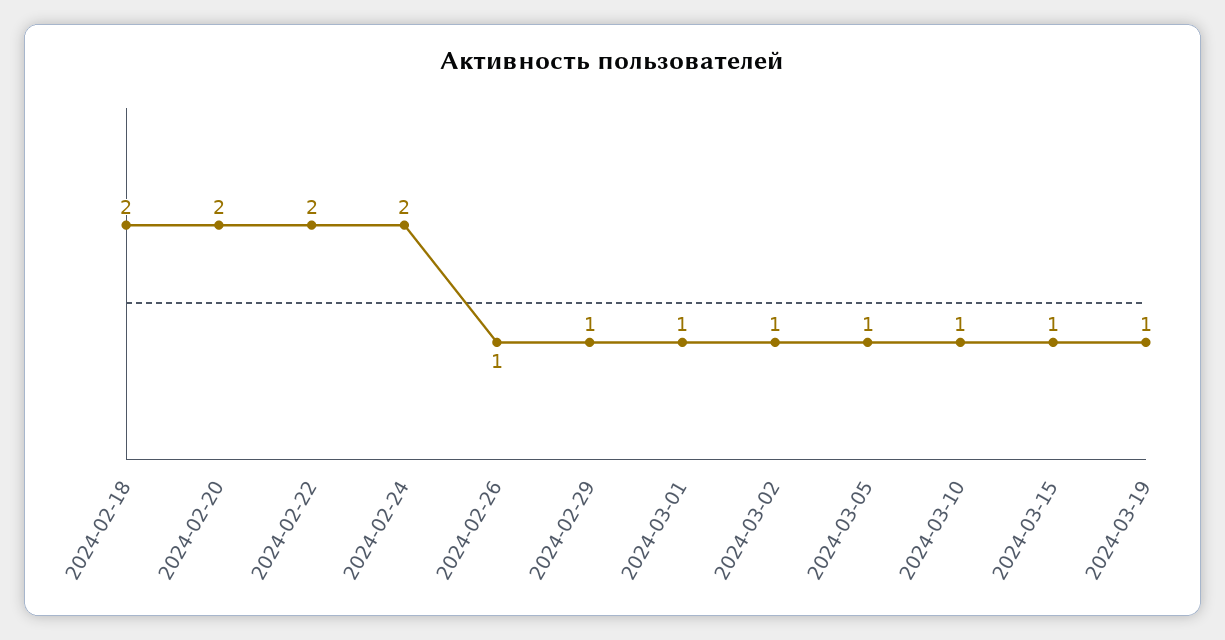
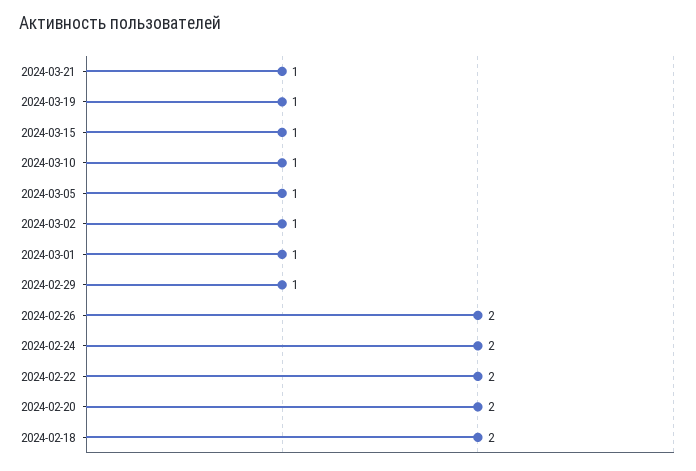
2024-02-26: 1 -> 2
2024-03-21: none -> 1

